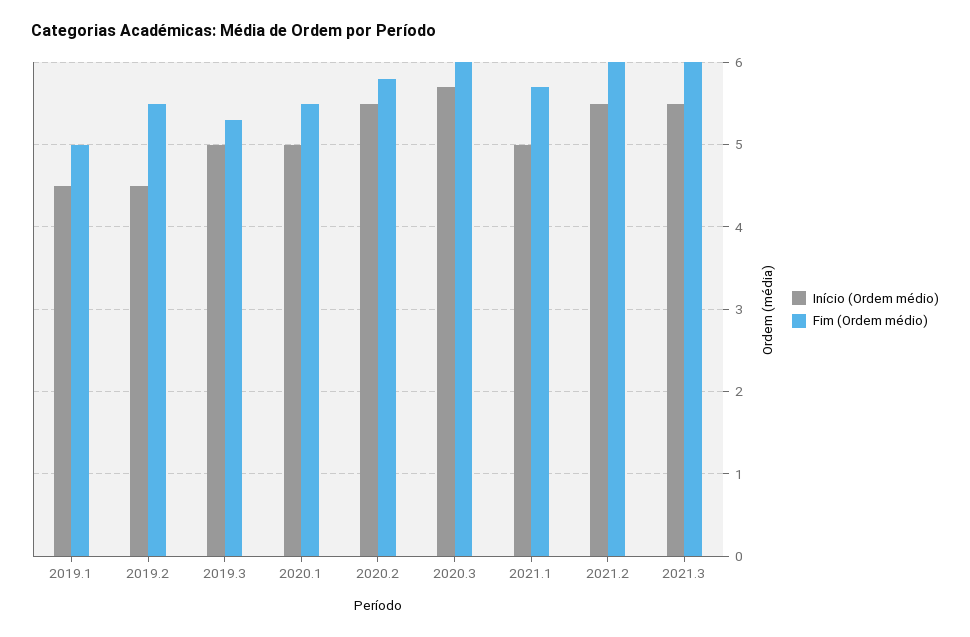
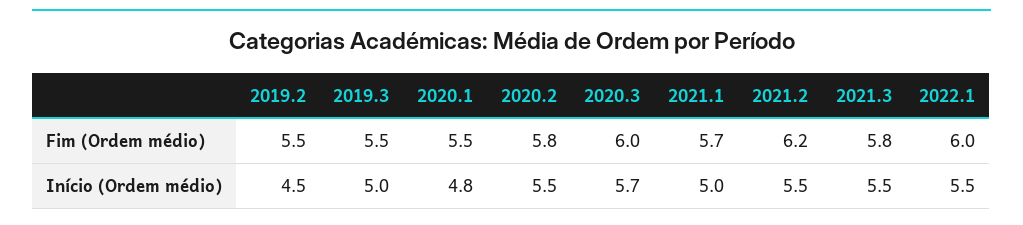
Início (Ordem médio), 2019.1: 4.5 -> none
Fim (Ordem médio), 2019.1: 5 -> none
Fim (Ordem médio), 2019.3: 5.3 -> 5.5
Início (Ordem médio), 2020.1: 5 -> 4.8
Fim (Ordem médio), 2021.2: 6 -> 6.2
Fim (Ordem médio), 2021.3: 6 -> 5.8
Fim (Ordem médio), 2022.1: none -> 6
Início (Ordem médio), 2022.1: none -> 5.5

